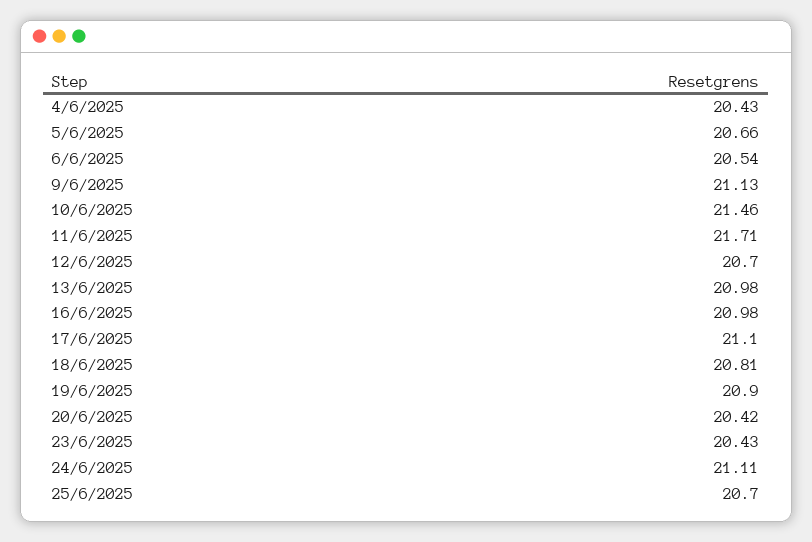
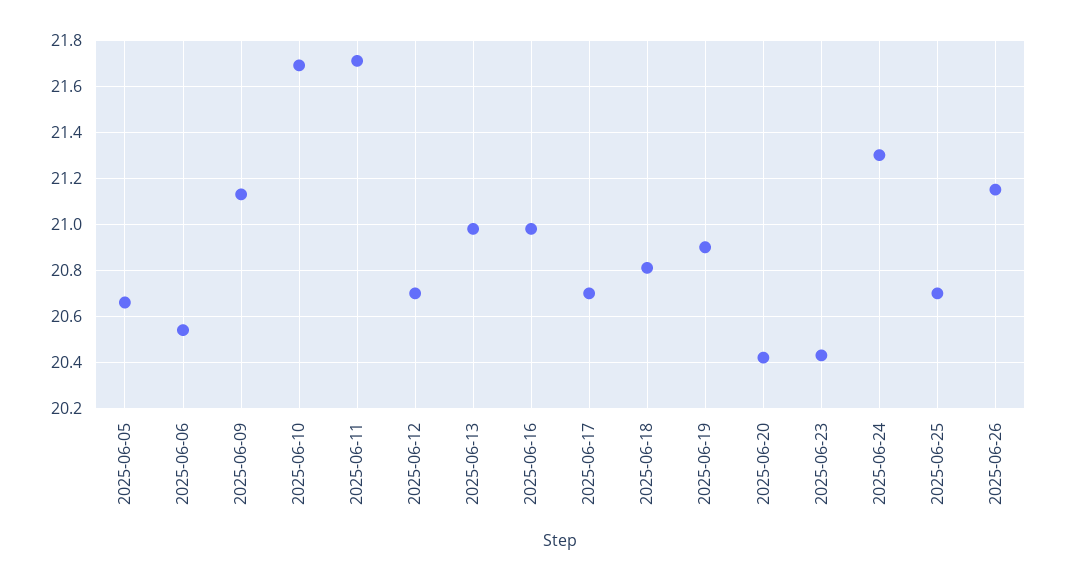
4/6/2025: 20.43 -> none
10/6/2025: 21.46 -> 21.7
17/6/2025: 21.1 -> 20.7
24/6/2025: 21.11 -> 21.3
2025-06-26: none -> 21.15

